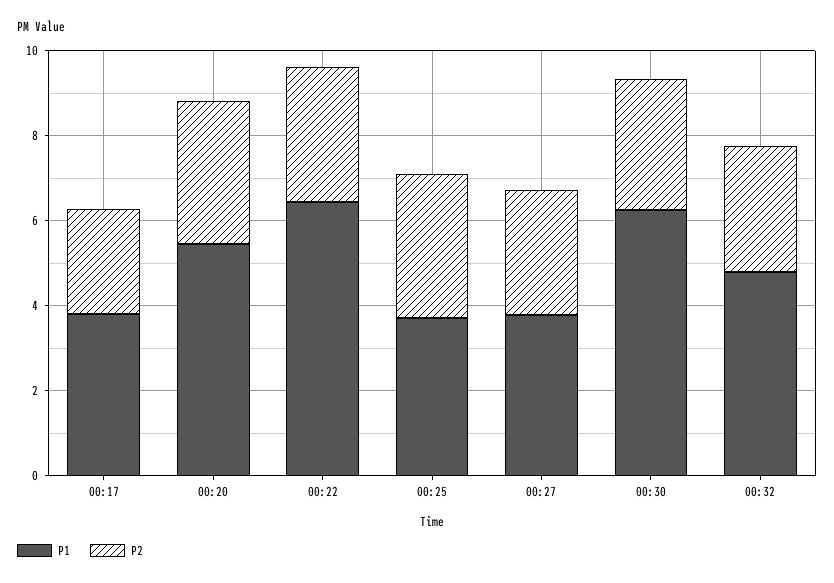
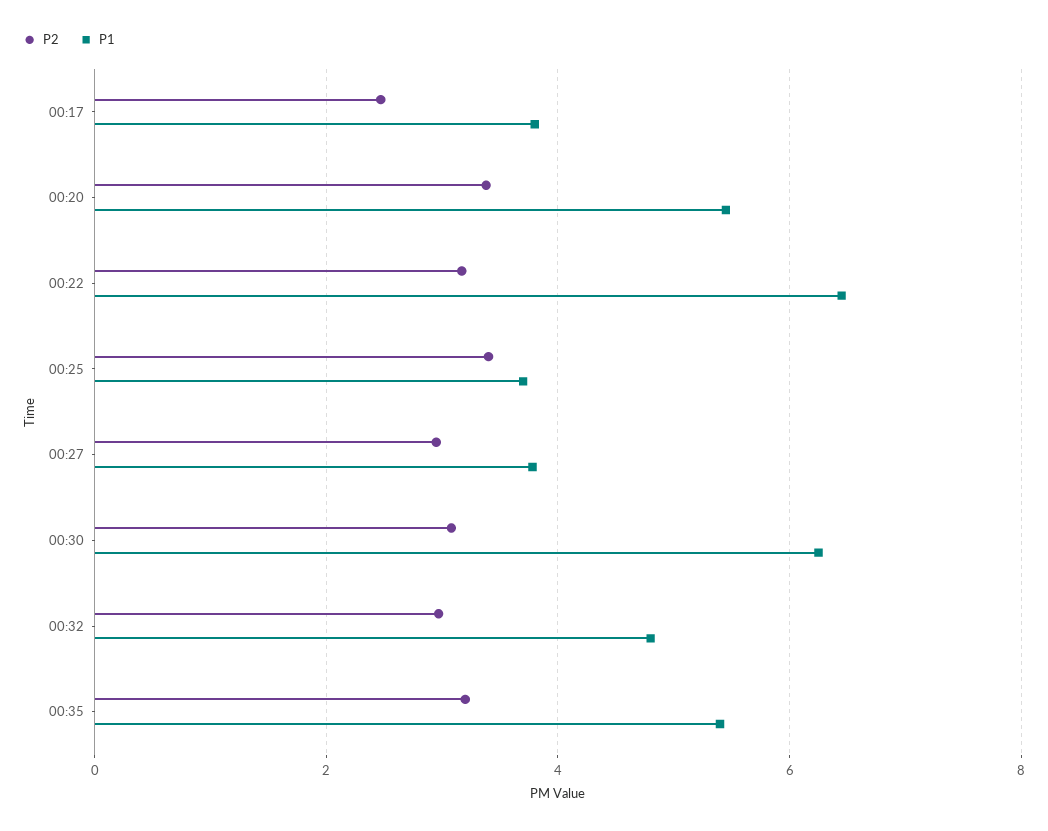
P2, 00:35: none -> 3.2
P1, 00:35: none -> 5.4

